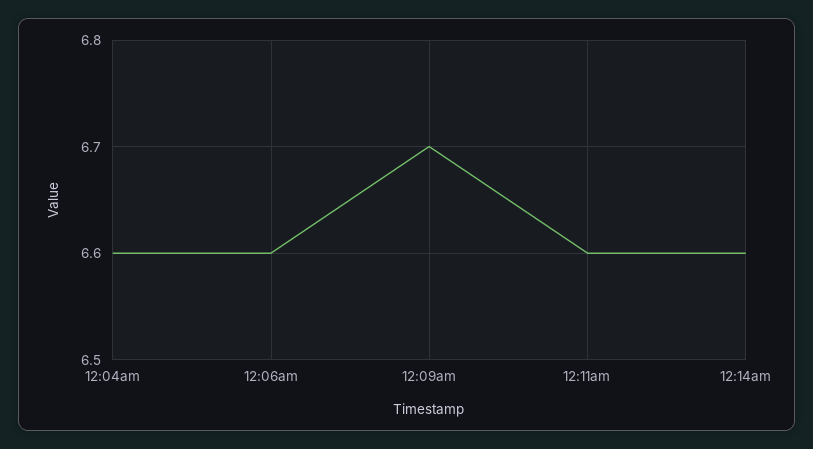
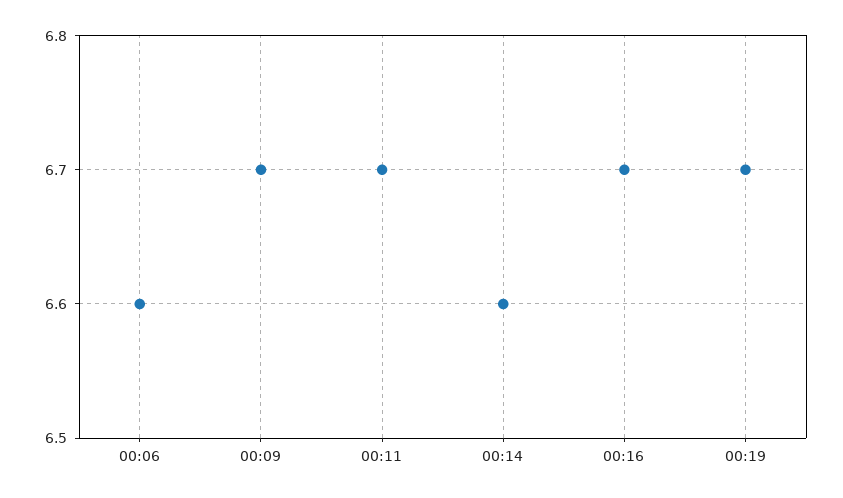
12:04am: 6.6 -> none
12:11am: 6.6 -> 6.7
00:16: none -> 6.7
00:19: none -> 6.7

